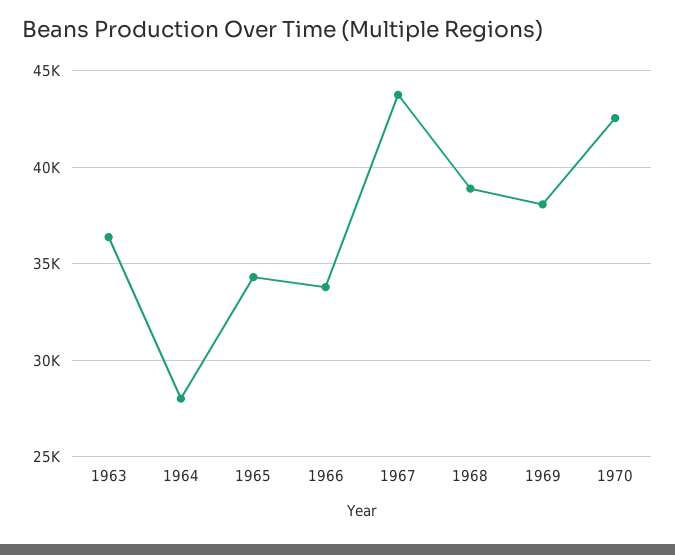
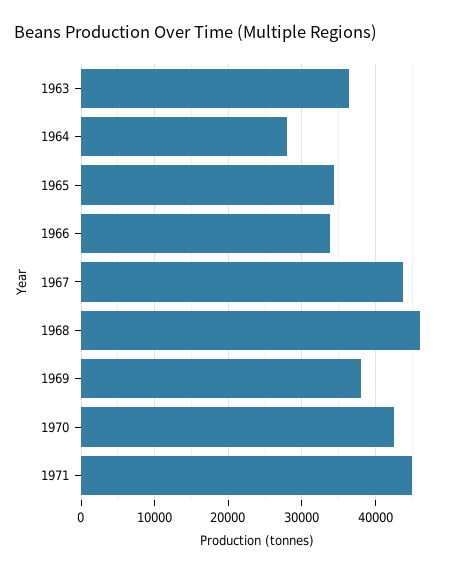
1968: 39000 -> 46000
1971: none -> 45000

